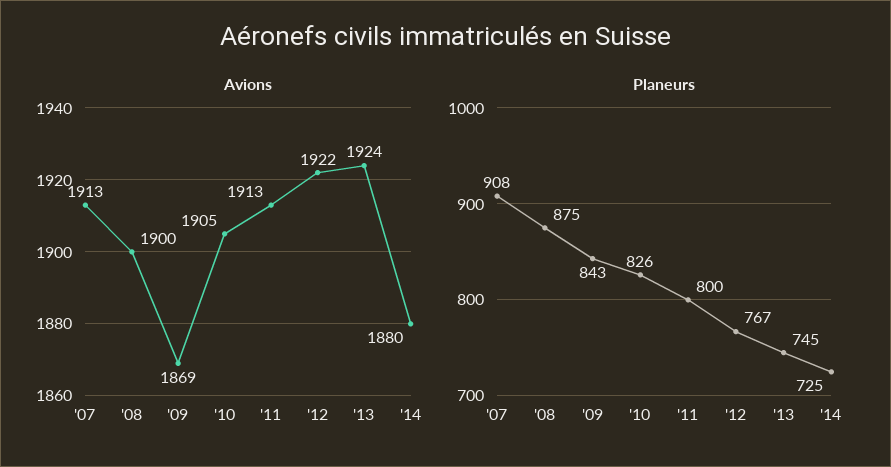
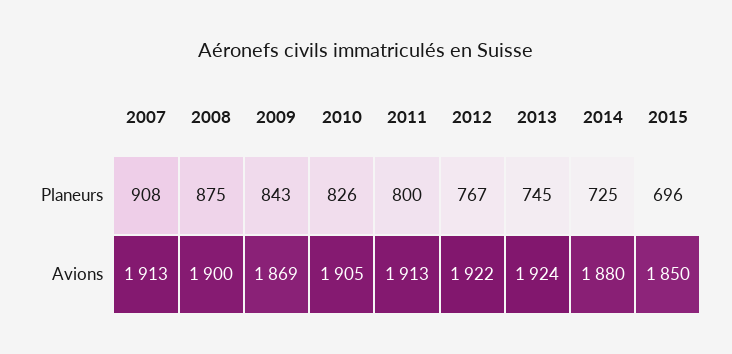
Planeurs, 2015: none -> 696
Avions, 2015: none -> 1850

